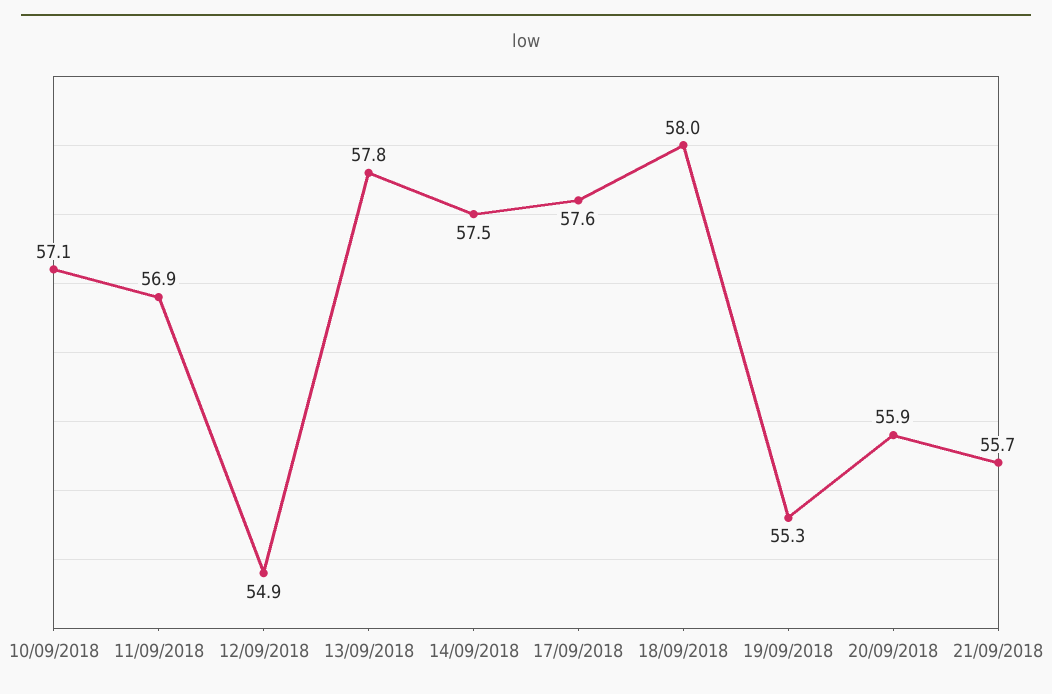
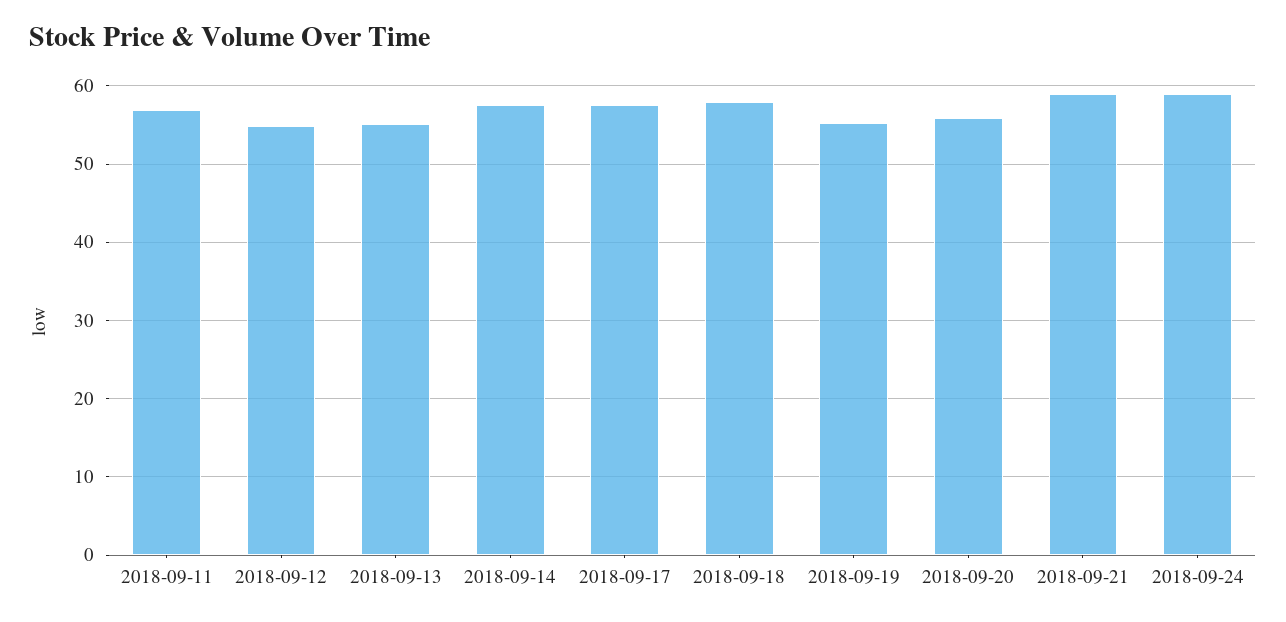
10/09/2018: 57.1 -> none
13/09/2018: 57.8 -> 55
21/09/2018: 55.7 -> 59
2018-09-24: none -> 59

